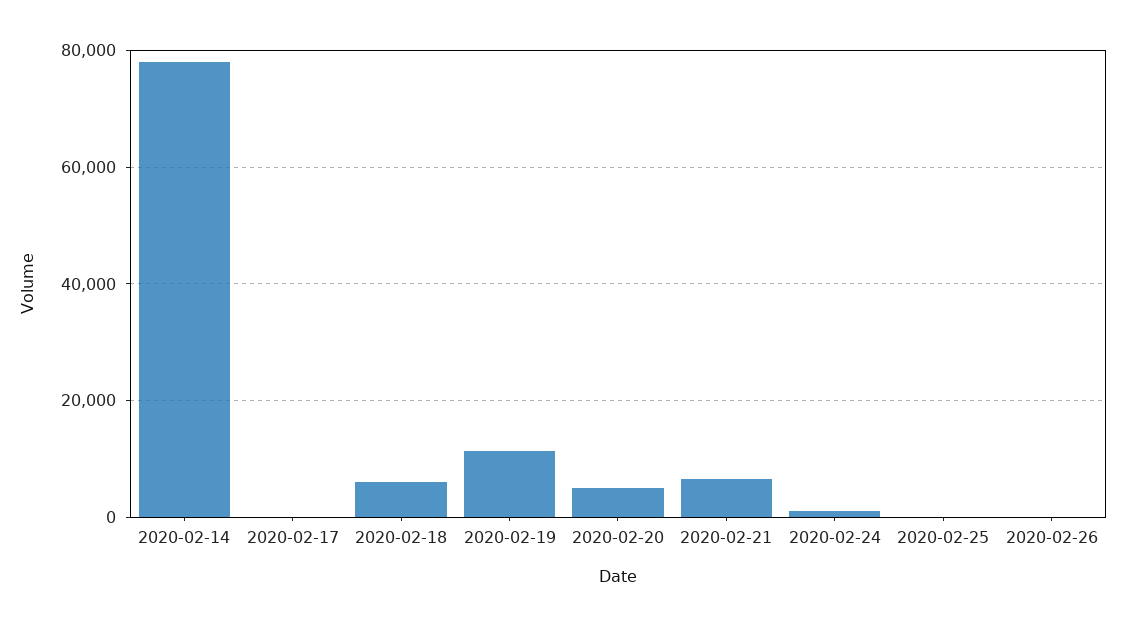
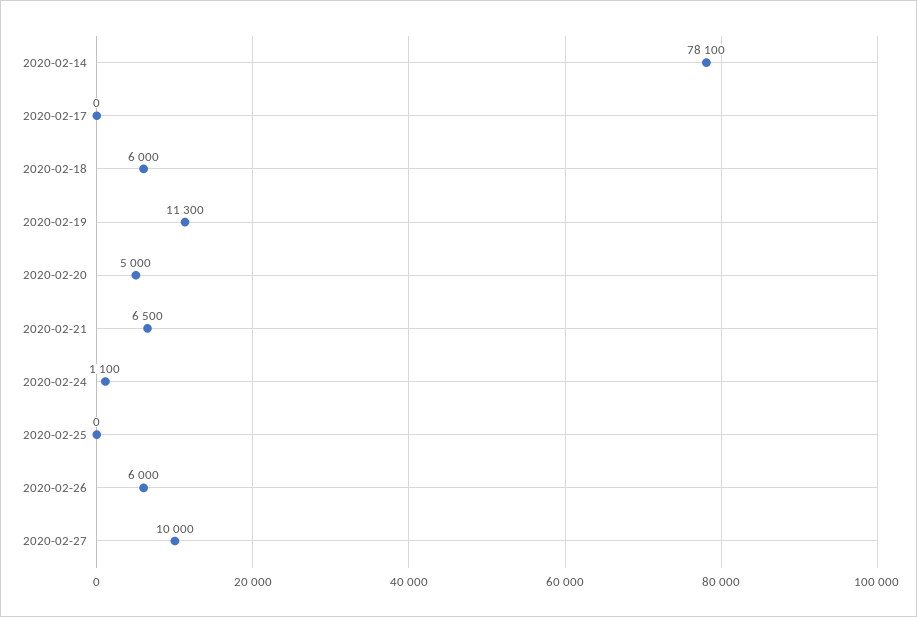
2020-02-26: 0 -> 6000
2020-02-27: none -> 10000

